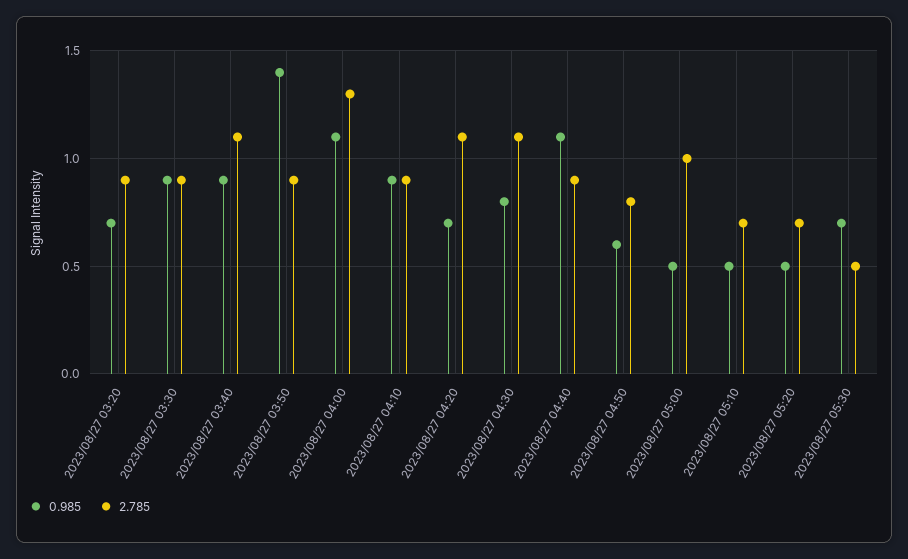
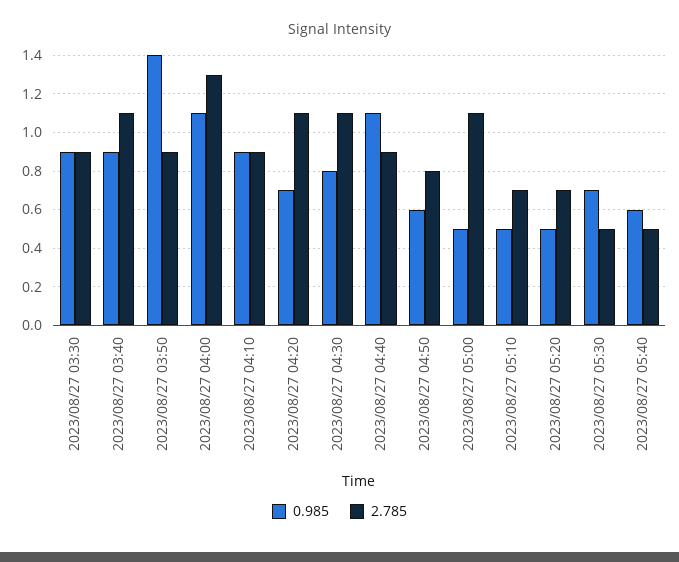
0.985, 2023/08/27 03:20: 0.7 -> none
2.785, 2023/08/27 03:20: 0.9 -> none
2.785, 2023/08/27 05:00: 1 -> 1.1
0.985, 2023/08/27 05:40: none -> 0.6
2.785, 2023/08/27 05:40: none -> 0.5

